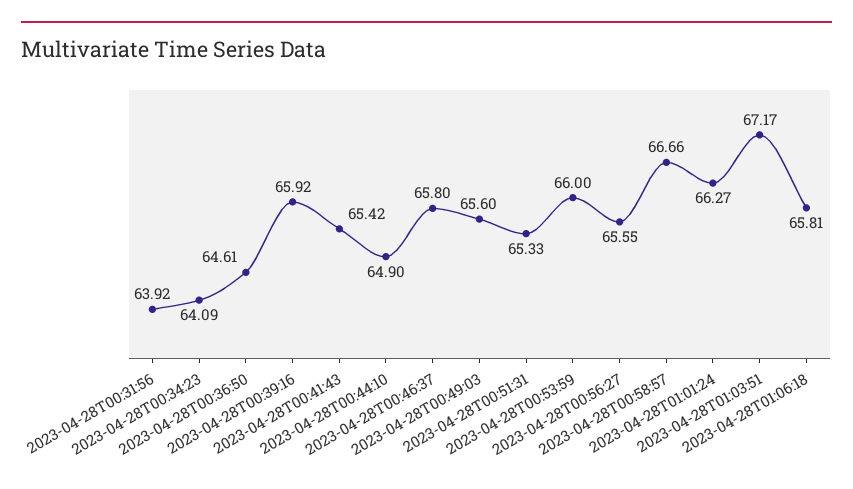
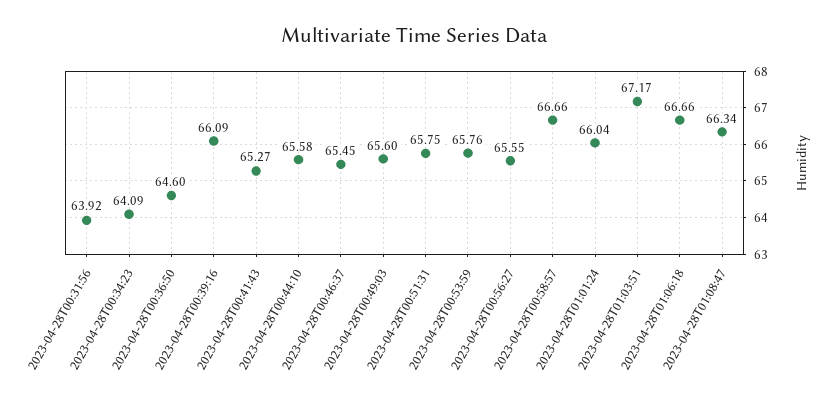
2023-04-28T00:36:50: 64.61 -> 64.6
2023-04-28T00:39:16: 65.92 -> 66.09
2023-04-28T00:41:43: 65.42 -> 65.27
2023-04-28T00:44:10: 64.9 -> 65.58
2023-04-28T00:46:37: 65.8 -> 65.45
2023-04-28T00:51:31: 65.33 -> 65.75
2023-04-28T00:53:59: 66 -> 65.76
2023-04-28T01:01:24: 66.27 -> 66.04
2023-04-28T01:06:18: 65.81 -> 66.66
2023-04-28T01:08:47: none -> 66.34

